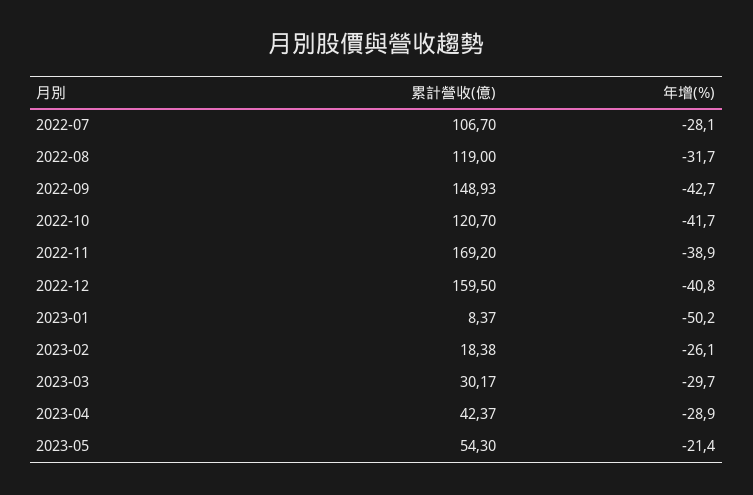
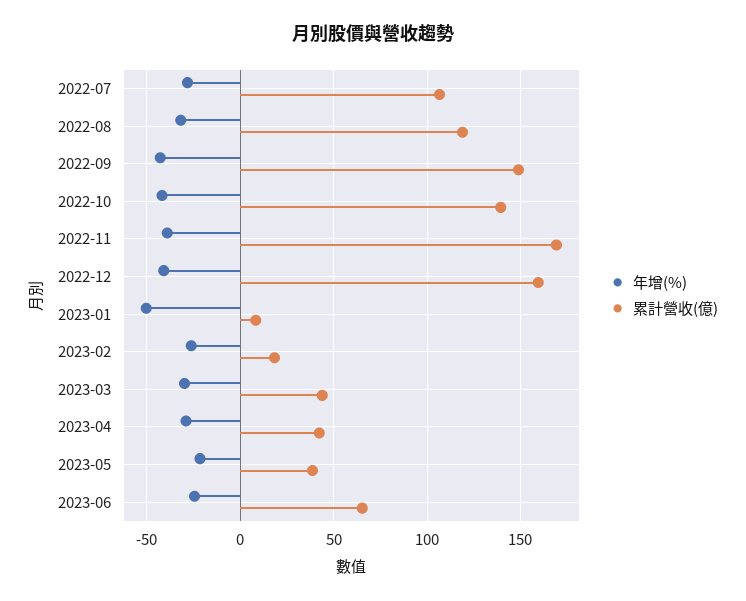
累計營收(億), 2022-10: 120.7 -> 140
累計營收(億), 2023-03: 30.17 -> 45
累計營收(億), 2023-05: 54.3 -> 40
年增(%), 2023-06: none -> -25
累計營收(億), 2023-06: none -> 65

